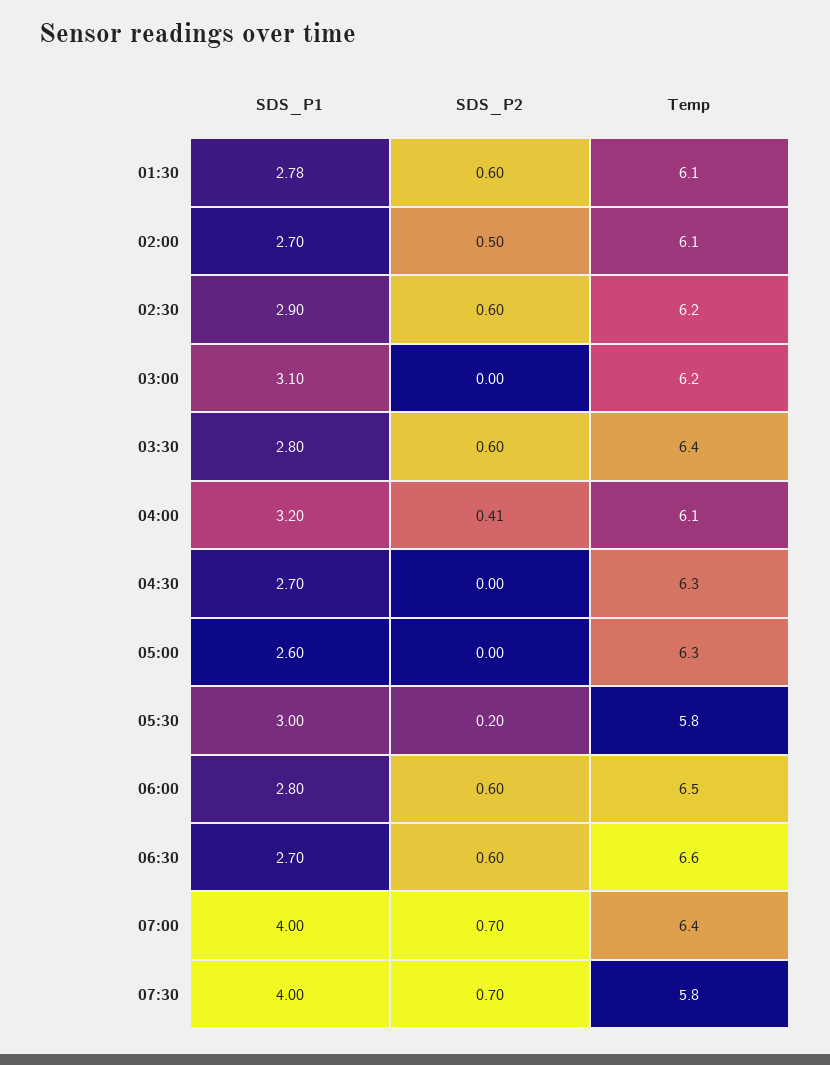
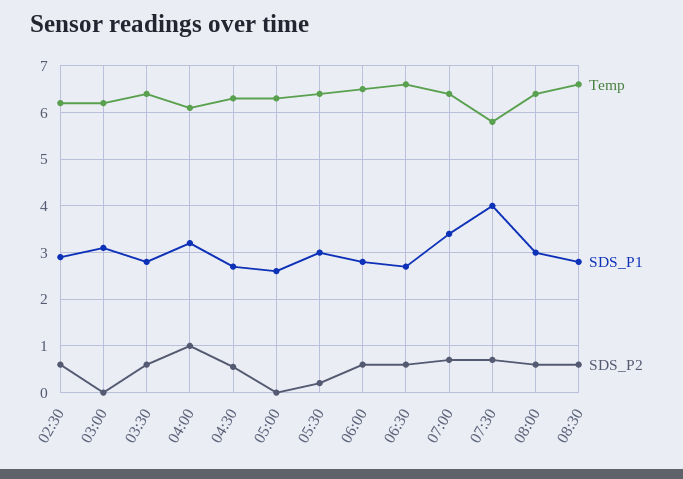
SDS_P1, 01:30: 2.78 -> none
SDS_P2, 01:30: 0.6 -> none
Temp, 01:30: 6.1 -> none
SDS_P1, 02:00: 2.7 -> none
SDS_P2, 02:00: 0.5 -> none
Temp, 02:00: 6.1 -> none
SDS_P2, 04:00: 0.41 -> 1
SDS_P2, 04:30: 0 -> 0.6
Temp, 05:30: 5.8 -> 6.4
SDS_P1, 07:00: 4 -> 3.4
Temp, 08:00: none -> 6.4
SDS_P1, 08:00: none -> 3
SDS_P2, 08:00: none -> 0.6
Temp, 08:30: none -> 6.6
SDS_P1, 08:30: none -> 2.8
SDS_P2, 08:30: none -> 0.6

